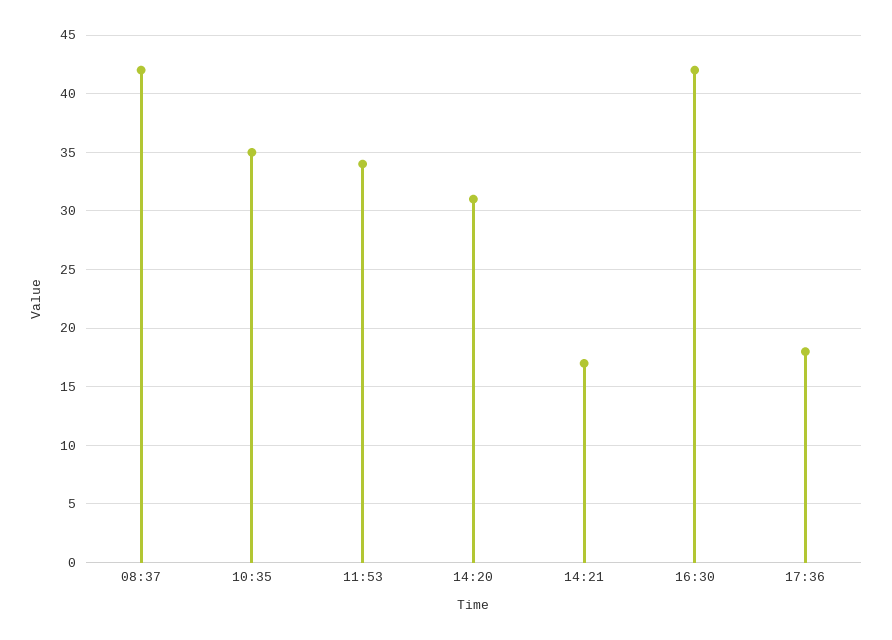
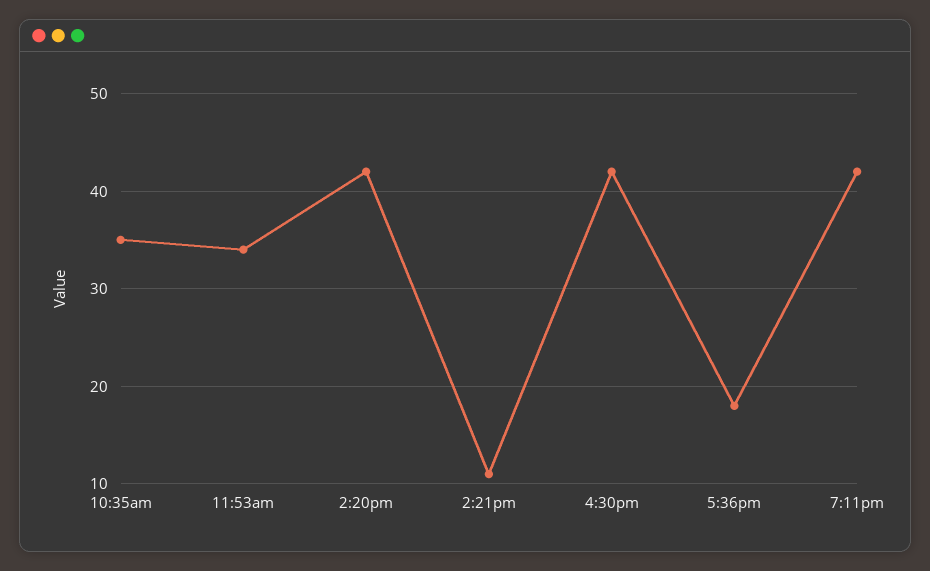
08:37: 42 -> none
14:20: 31 -> 42
14:21: 17 -> 11
7:11pm: none -> 42

